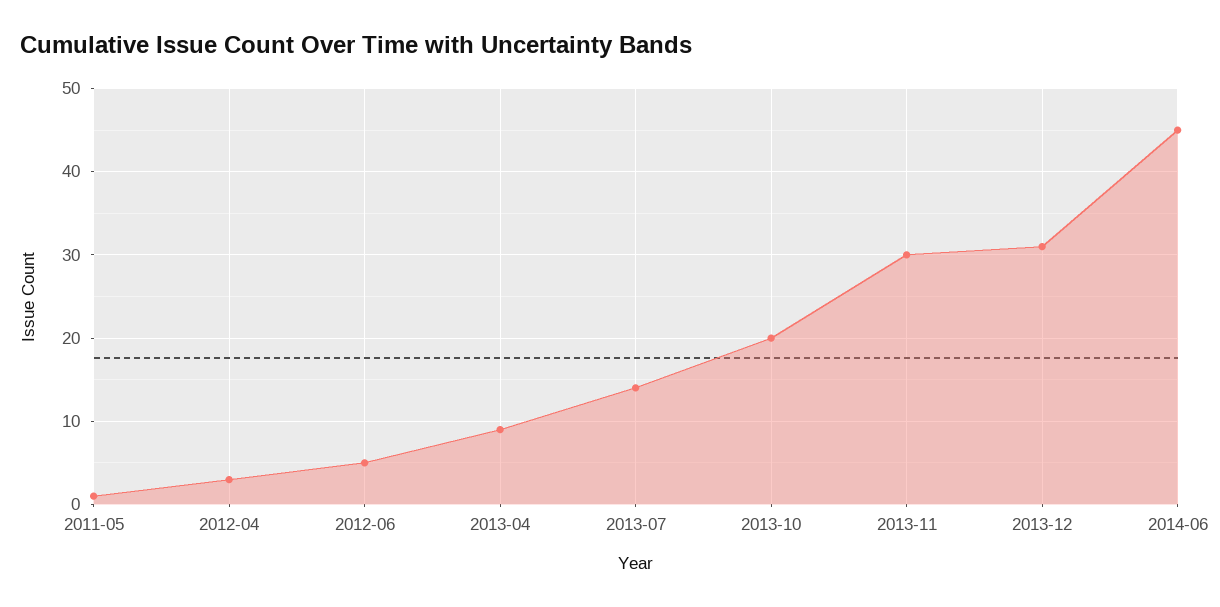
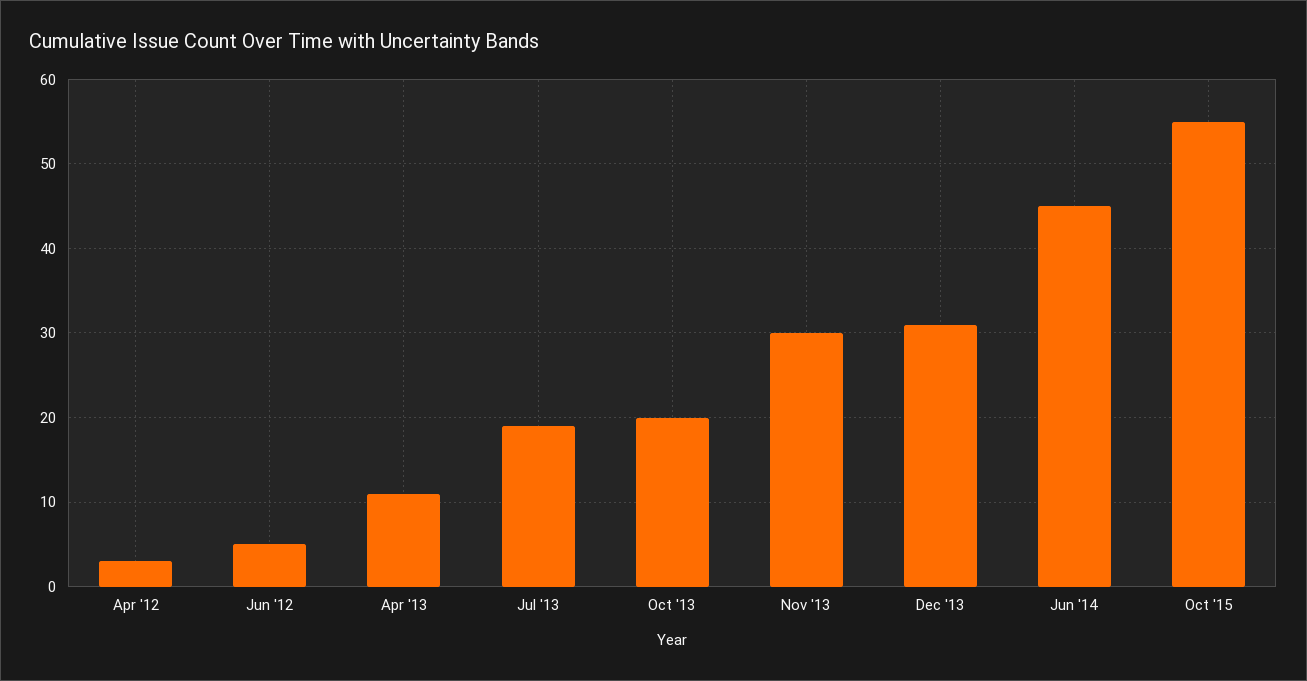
2011-05: 1 -> none
2013-04: 9 -> 11
2013-07: 14 -> 19
Oct '15: none -> 55

